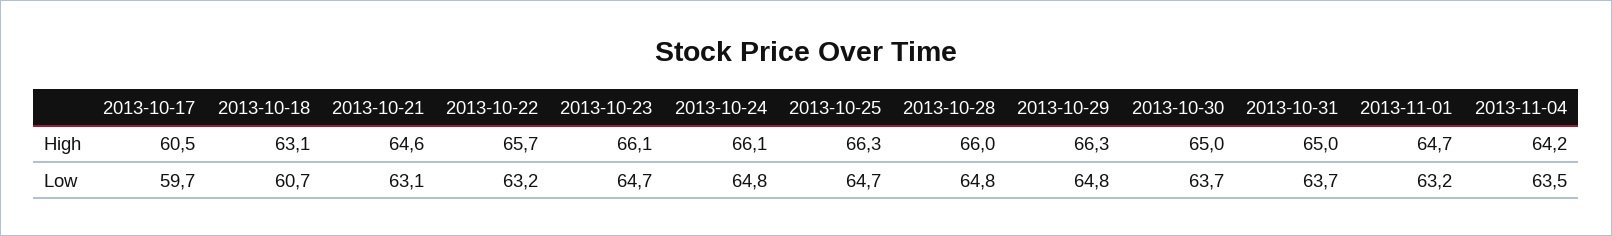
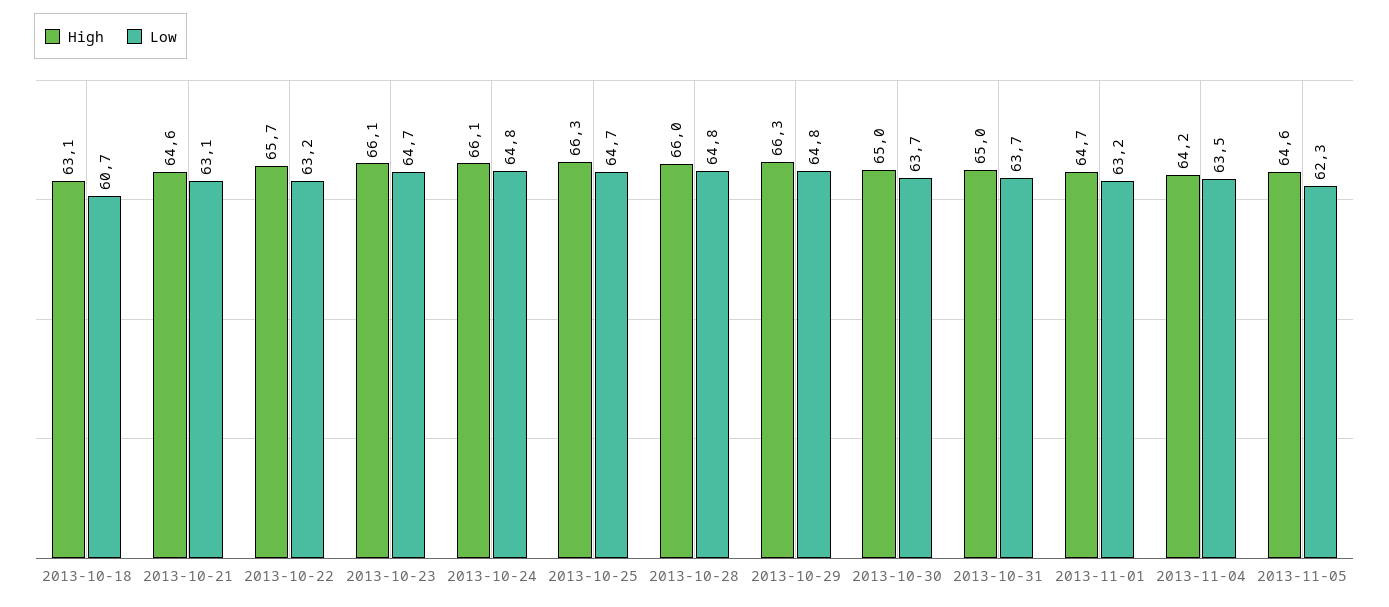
High, 2013-10-17: 60.5 -> none
Low, 2013-10-17: 59.7 -> none
High, 2013-11-05: none -> 64.6
Low, 2013-11-05: none -> 62.3

